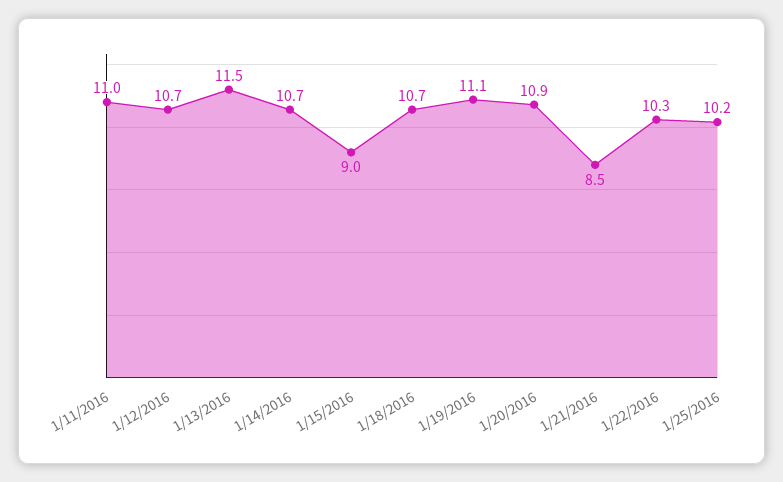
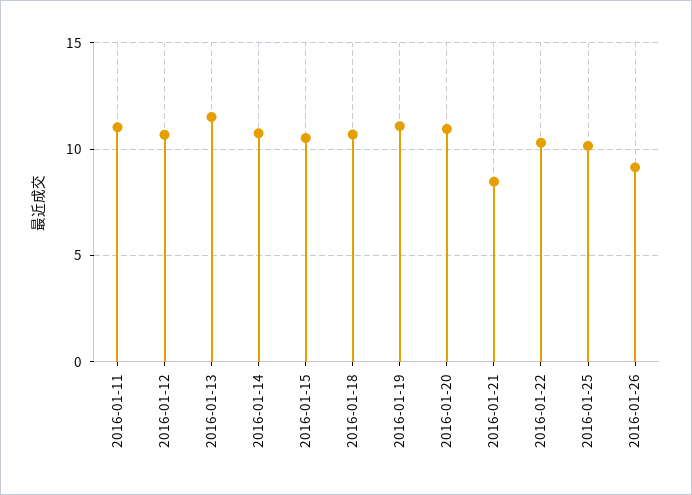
1/15/2016: 9 -> 10.5
2016-01-26: none -> 9

